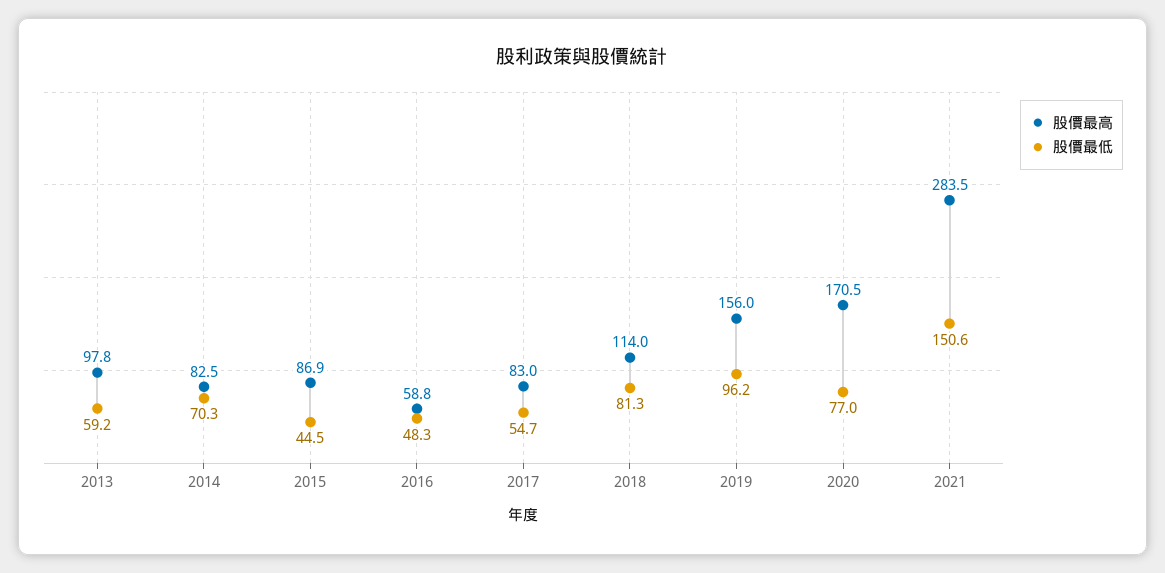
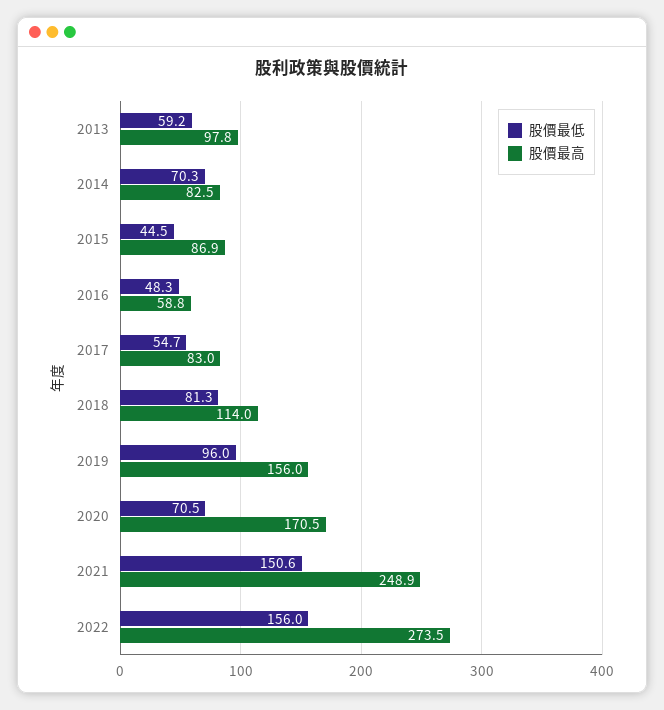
股價最低, 2019: 96.2 -> 96
股價最低, 2020: 77 -> 70.5
股價最高, 2021: 283.5 -> 248.9
股價最低, 2022: none -> 156
股價最高, 2022: none -> 273.5

